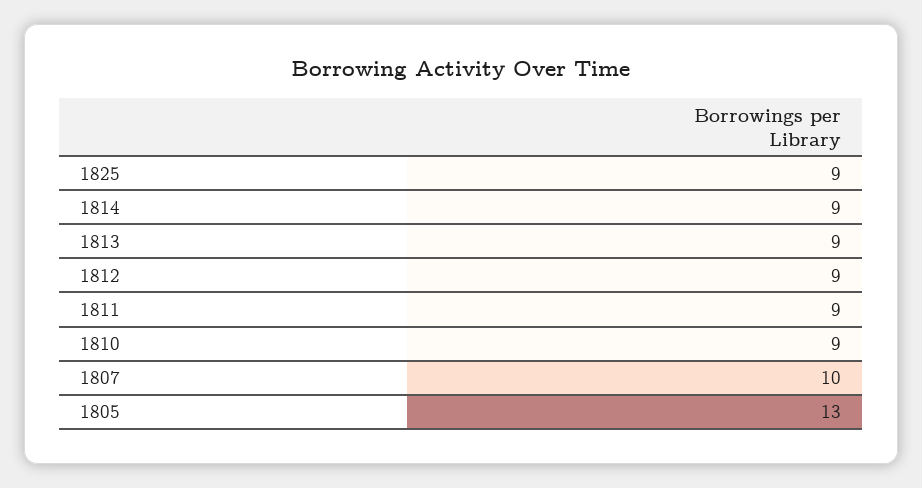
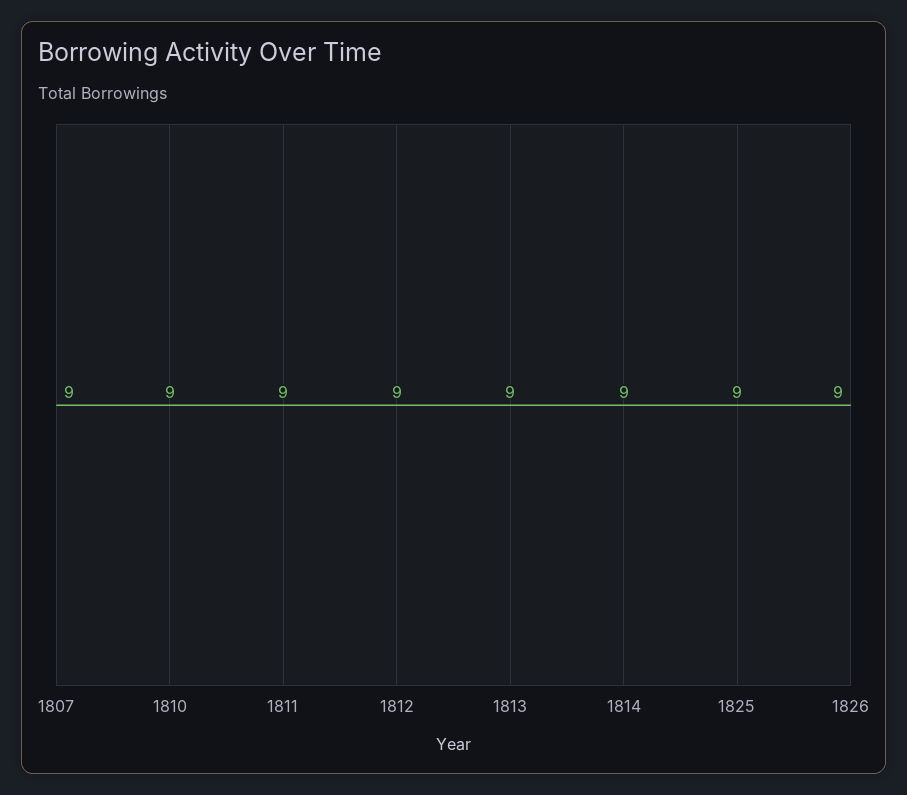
1807: 10 -> 9
1805: 13 -> none
1826: none -> 9

